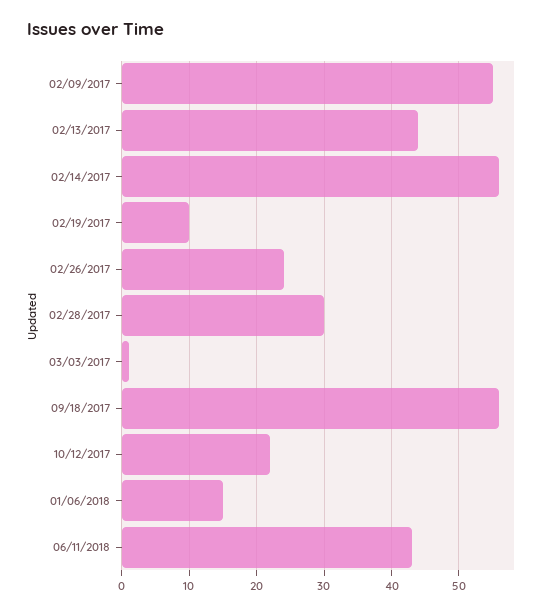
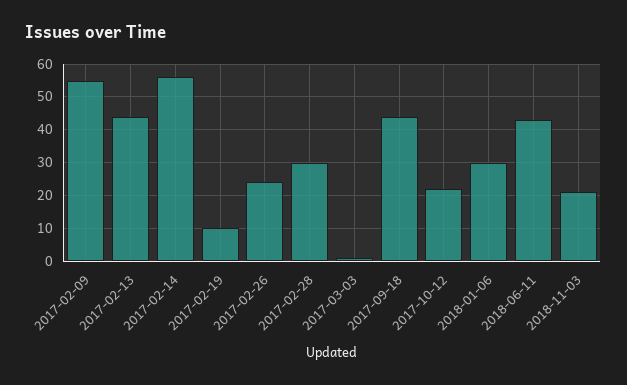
09/18/2017: 56 -> 45
01/06/2018: 15 -> 30
2018-11-03: none -> 20

